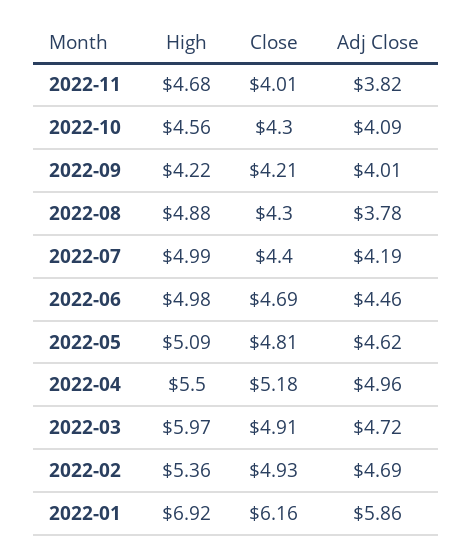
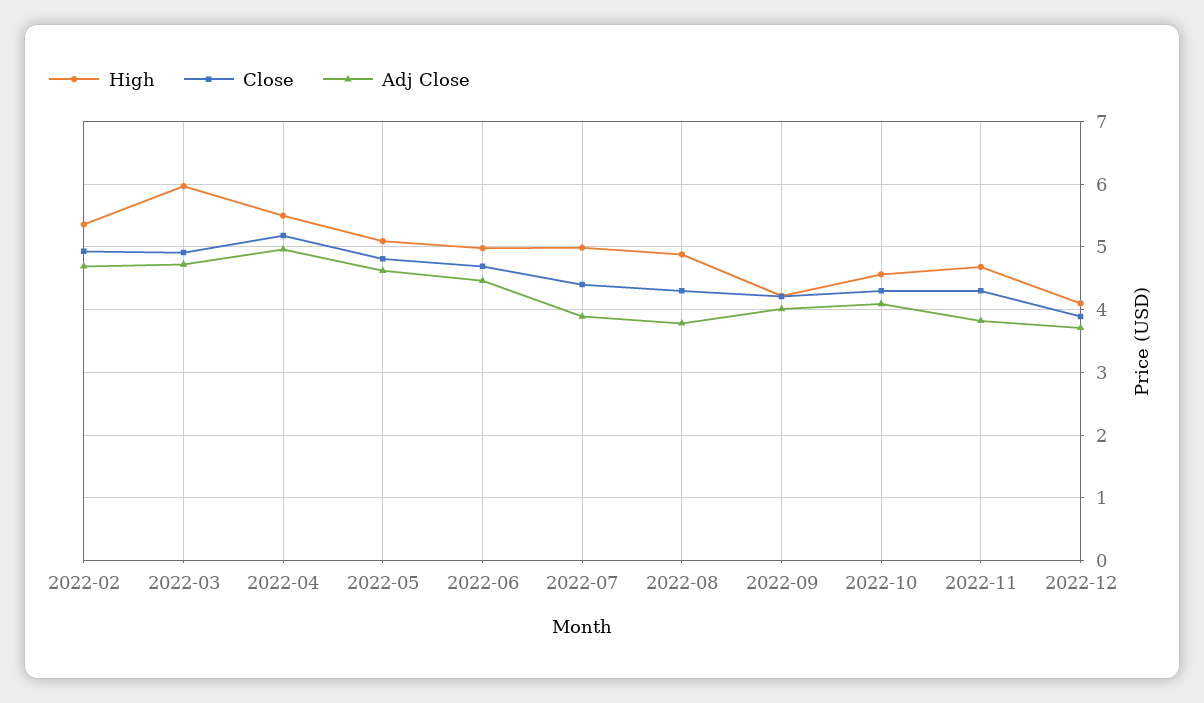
Close, 2022-11: 4.01 -> 4.3
Adj Close, 2022-07: 4.19 -> 3.9
High, 2022-01: 6.92 -> none
Close, 2022-01: 6.16 -> none
Adj Close, 2022-01: 5.86 -> none
High, 2022-12: none -> 4.1
Close, 2022-12: none -> 3.9
Adj Close, 2022-12: none -> 3.7

